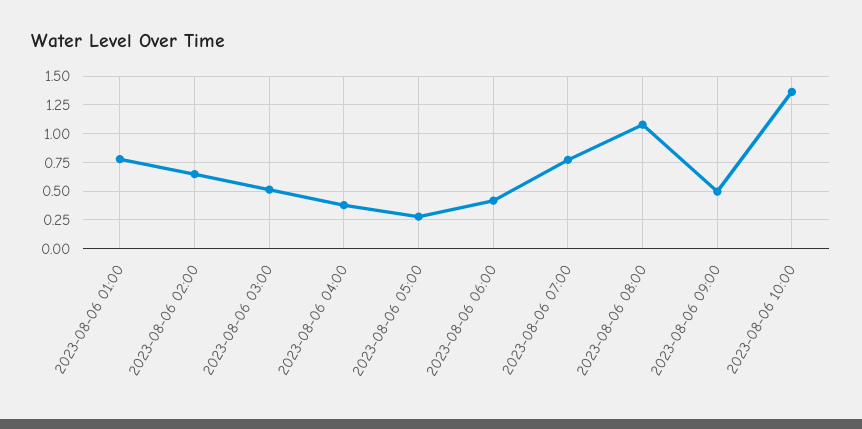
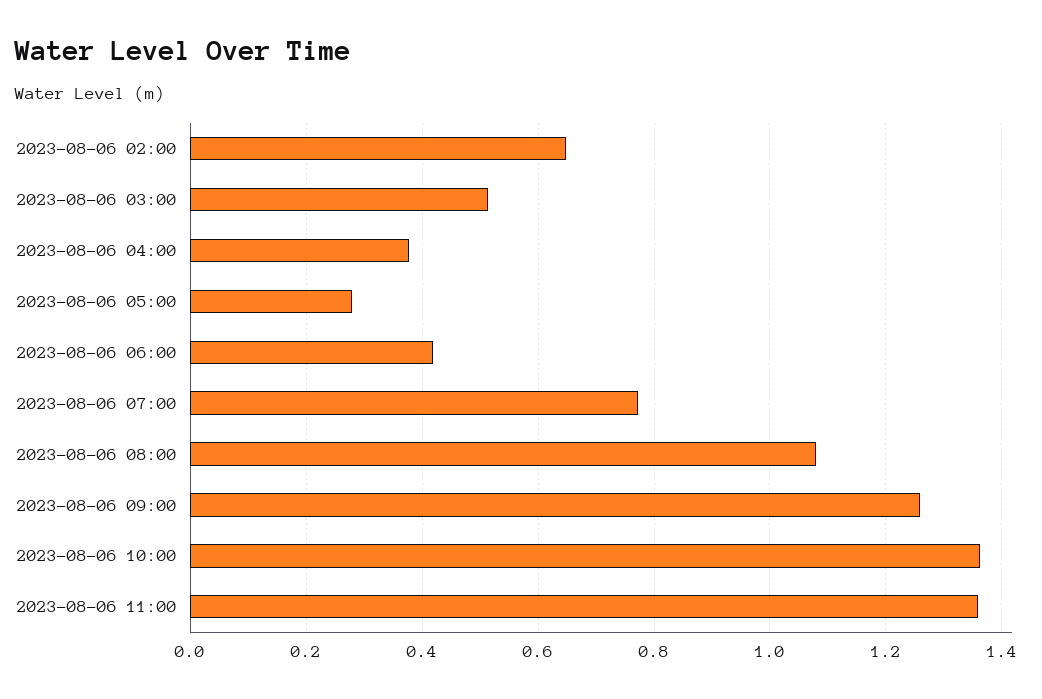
2023-08-06 01:00: 0.75 -> none
2023-08-06 09:00: 0.5 -> 1.26
2023-08-06 11:00: none -> 1.36

